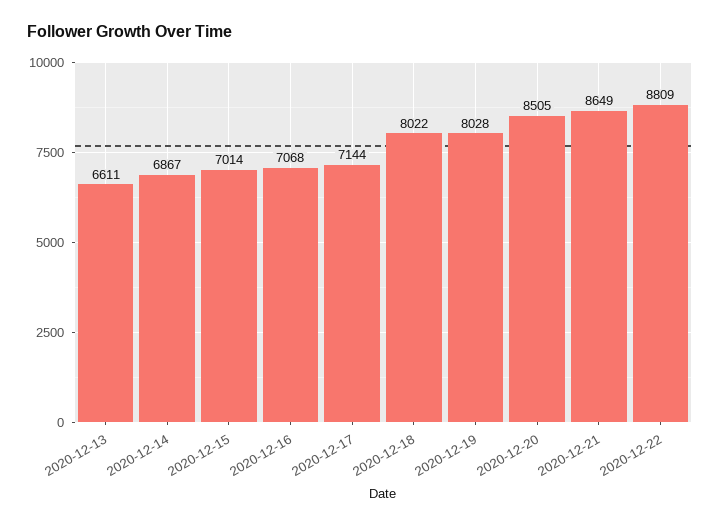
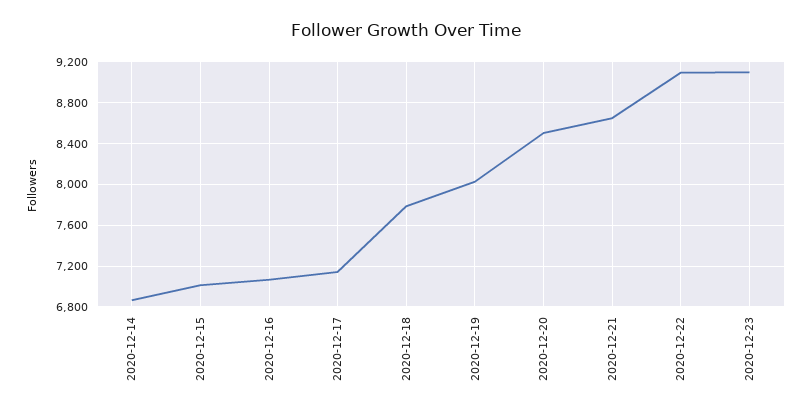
2020-12-13: 6611 -> none
2020-12-18: 8022 -> 7800
2020-12-22: 8809 -> 9100
2020-12-23: none -> 9100

